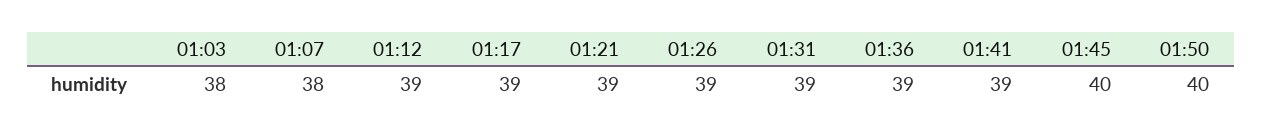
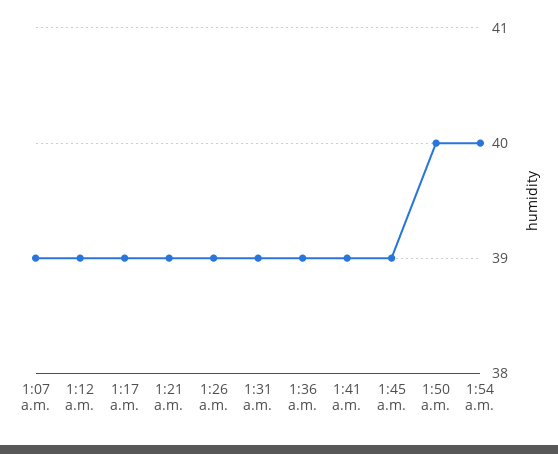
01:03: 38 -> none
01:07: 38 -> 39
01:45: 40 -> 39
1:54 a.m.: none -> 40

